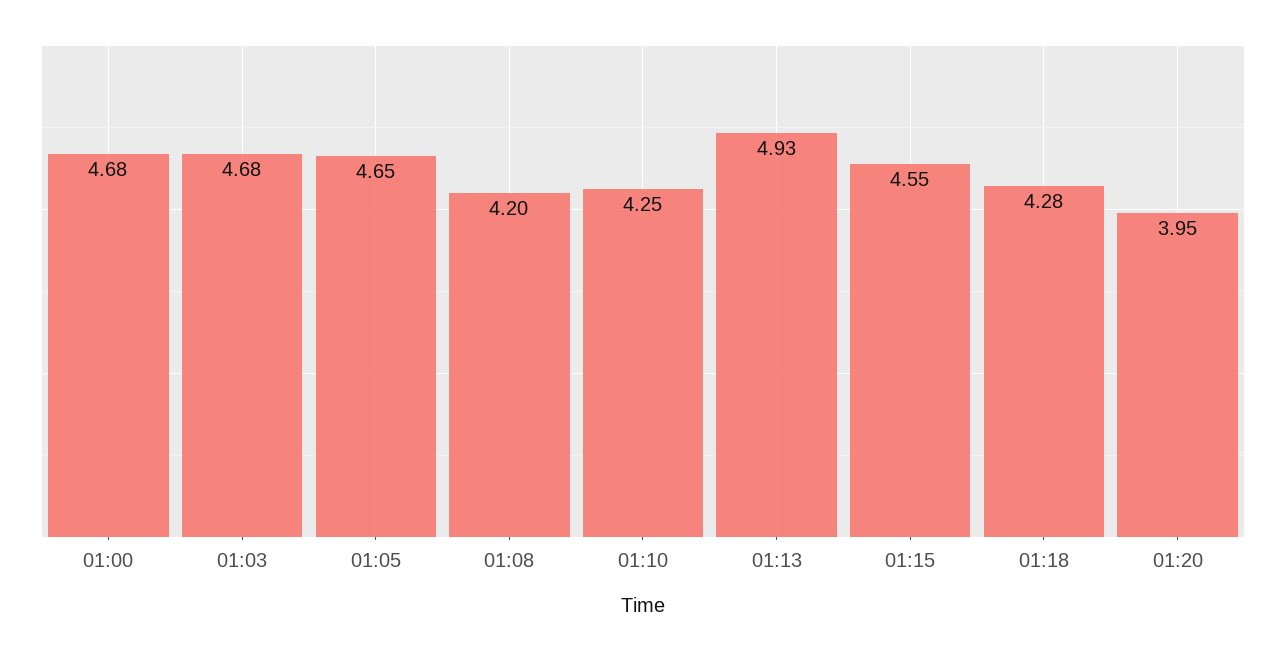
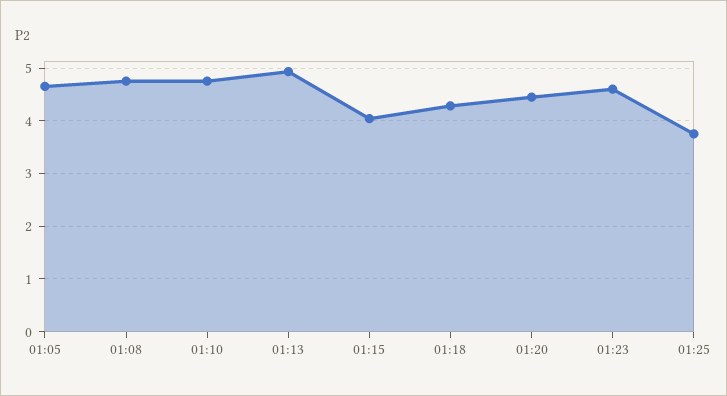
01:00: 4.68 -> none
01:03: 4.68 -> none
01:08: 4.2 -> 4.8
01:10: 4.25 -> 4.8
01:15: 4.55 -> 4
01:20: 3.95 -> 4.4
01:23: none -> 4.6
01:25: none -> 3.8

